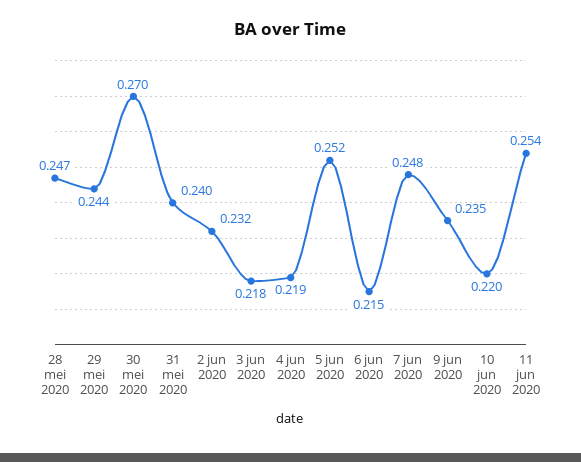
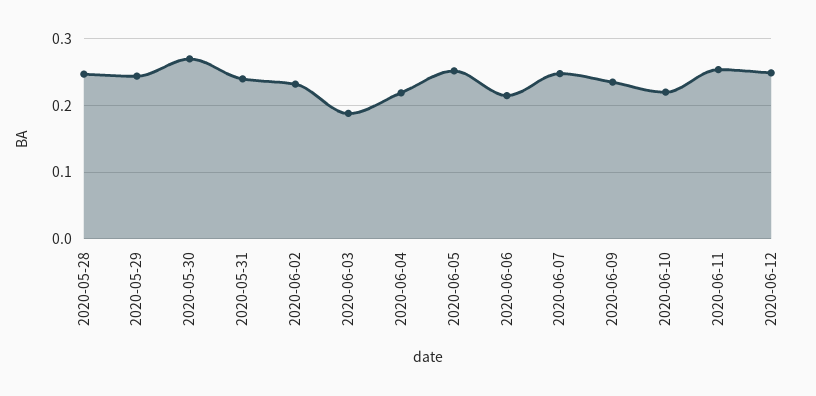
3 jun 2020: 0.218 -> 0.19
2020-06-12: none -> 0.25

